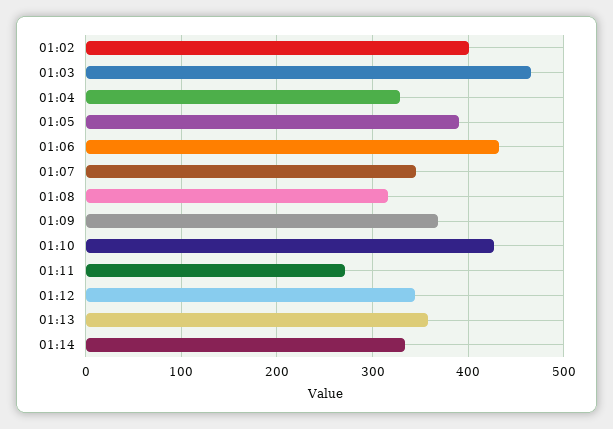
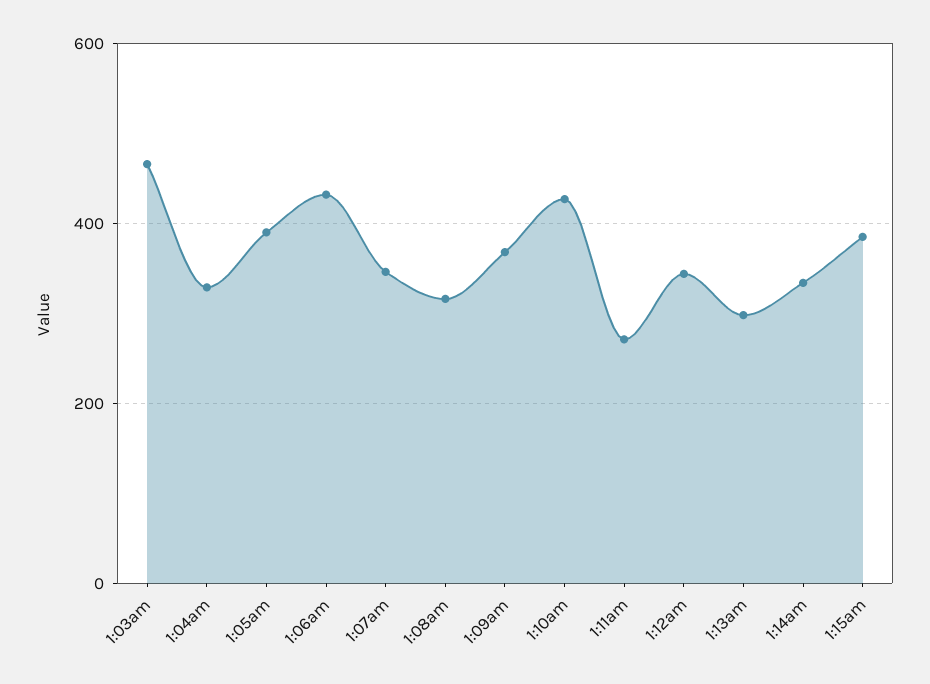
01:02: 400 -> none
01:13: 360 -> 300
1:15am: none -> 380

